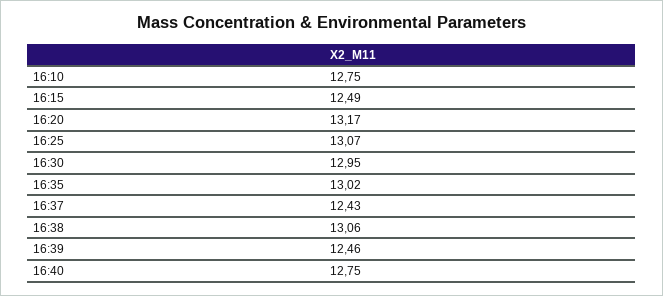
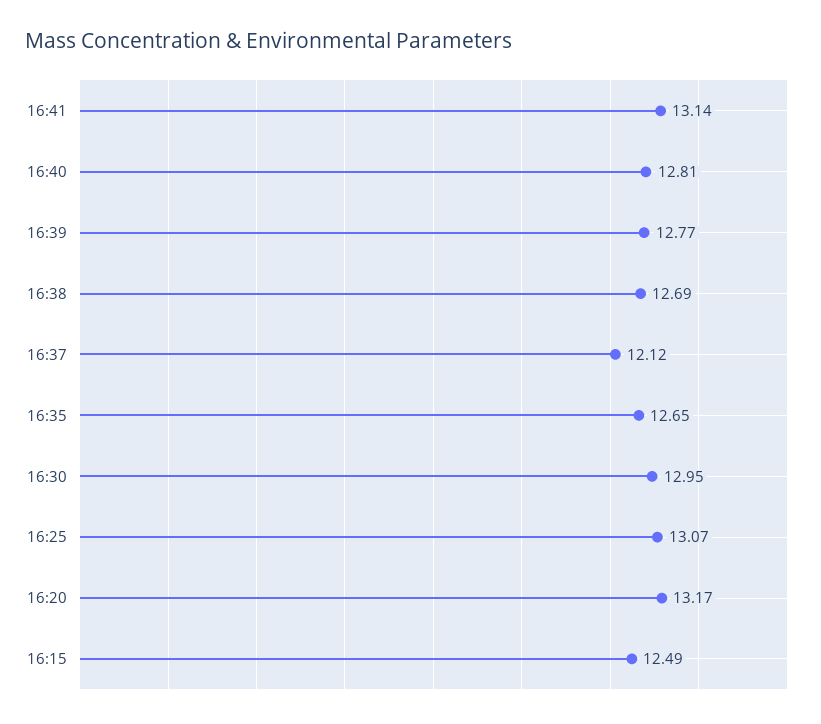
16:10: 12.75 -> none
16:35: 13.02 -> 12.65
16:37: 12.43 -> 12.12
16:38: 13.06 -> 12.69
16:39: 12.46 -> 12.77
16:40: 12.75 -> 12.81
16:41: none -> 13.14

